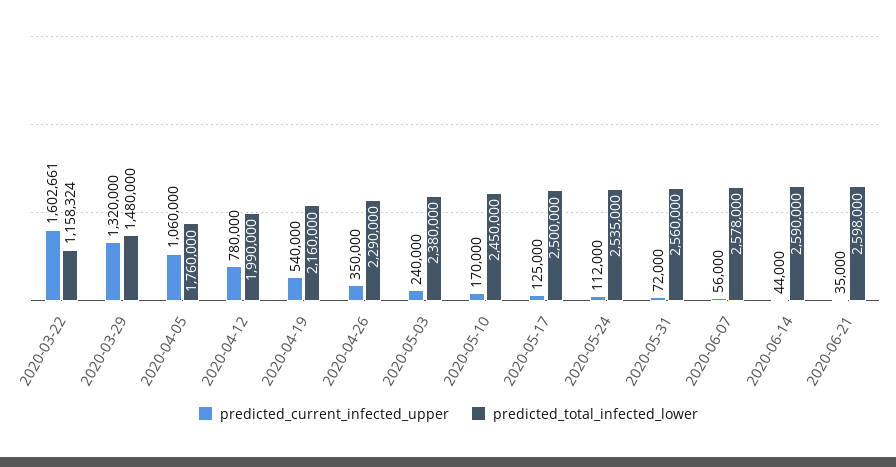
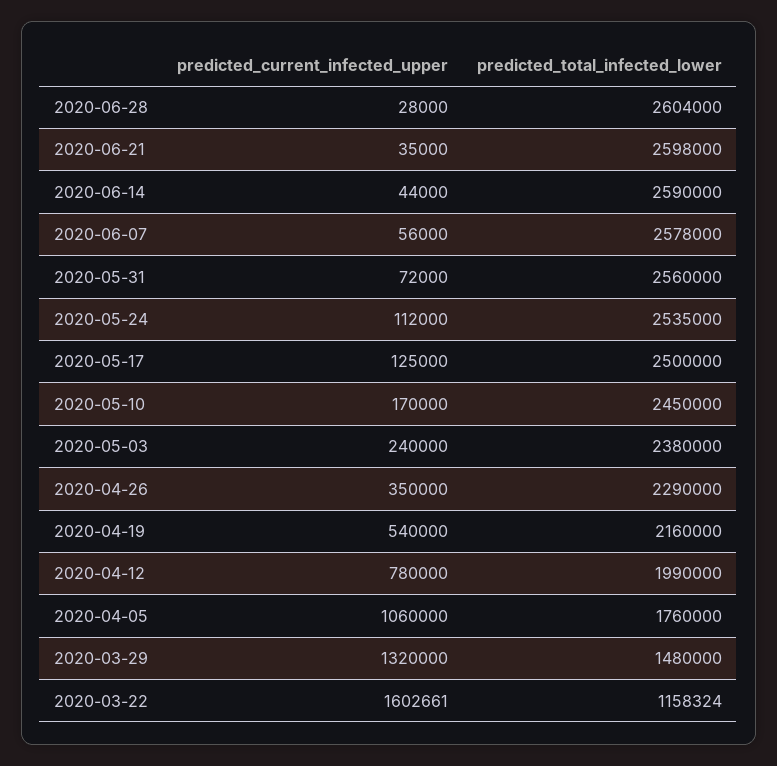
predicted_current_infected_upper, 2020-06-28: none -> 28000
predicted_total_infected_lower, 2020-06-28: none -> 2604000

